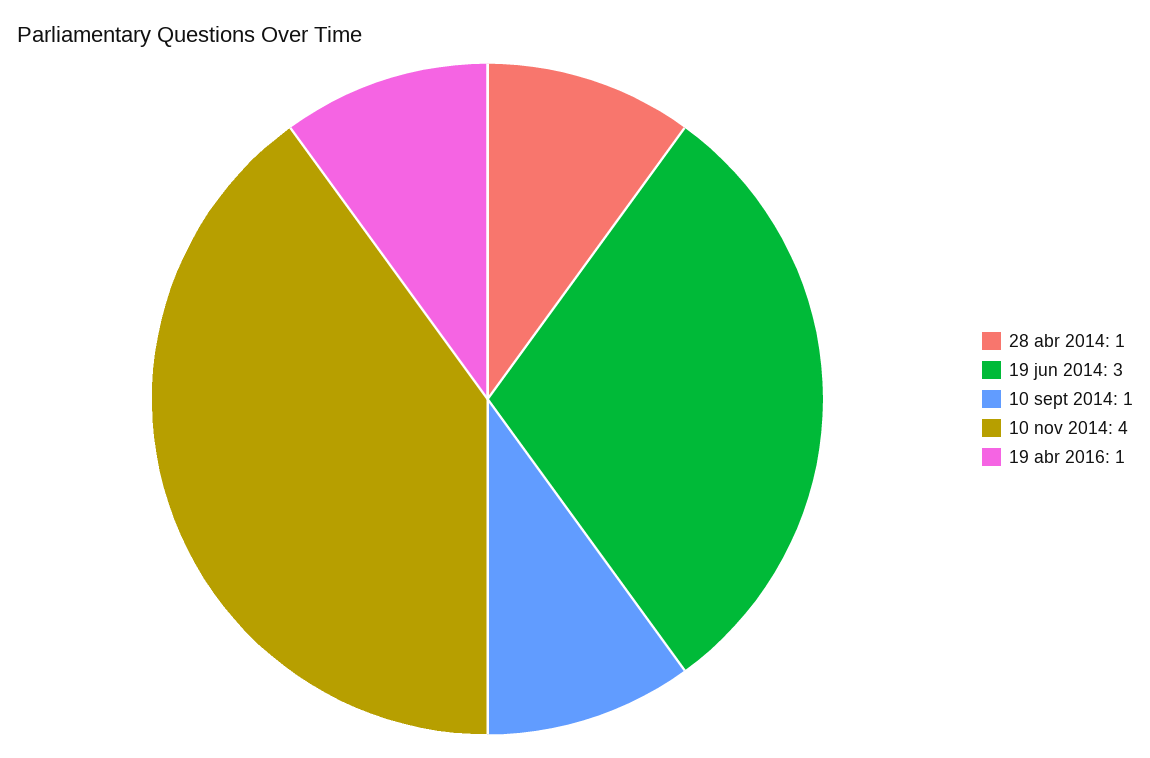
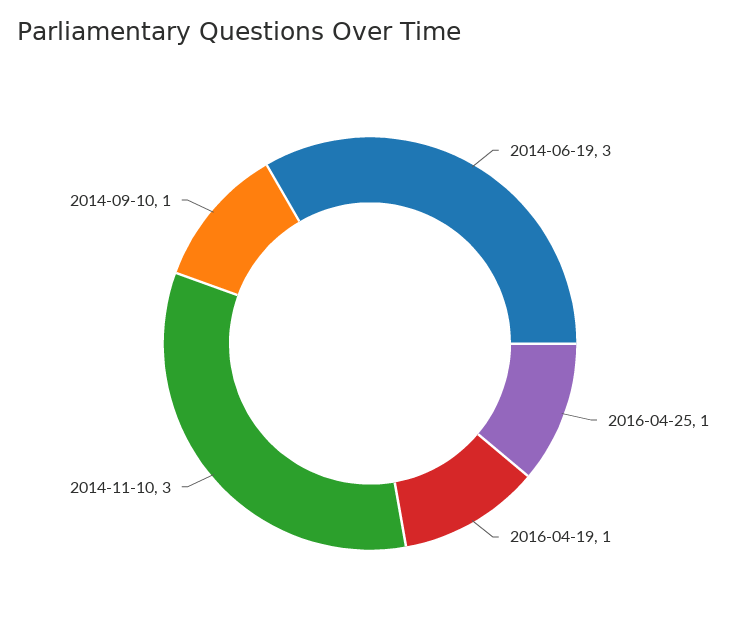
28 abr 2014: 1 -> none
10 nov 2014: 4 -> 3
2016-04-25: none -> 1

